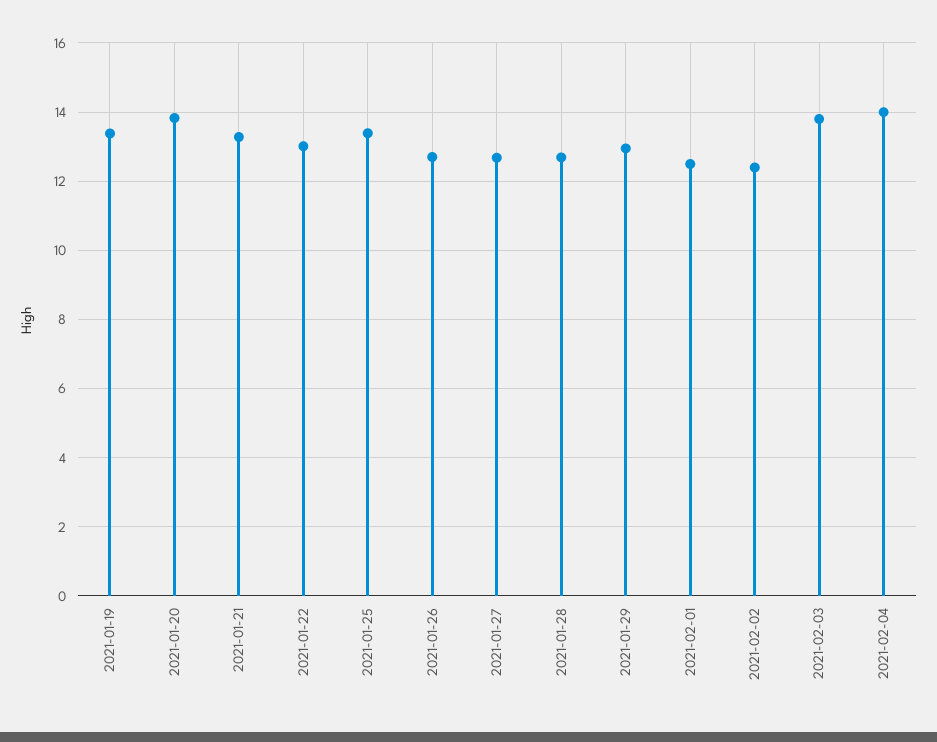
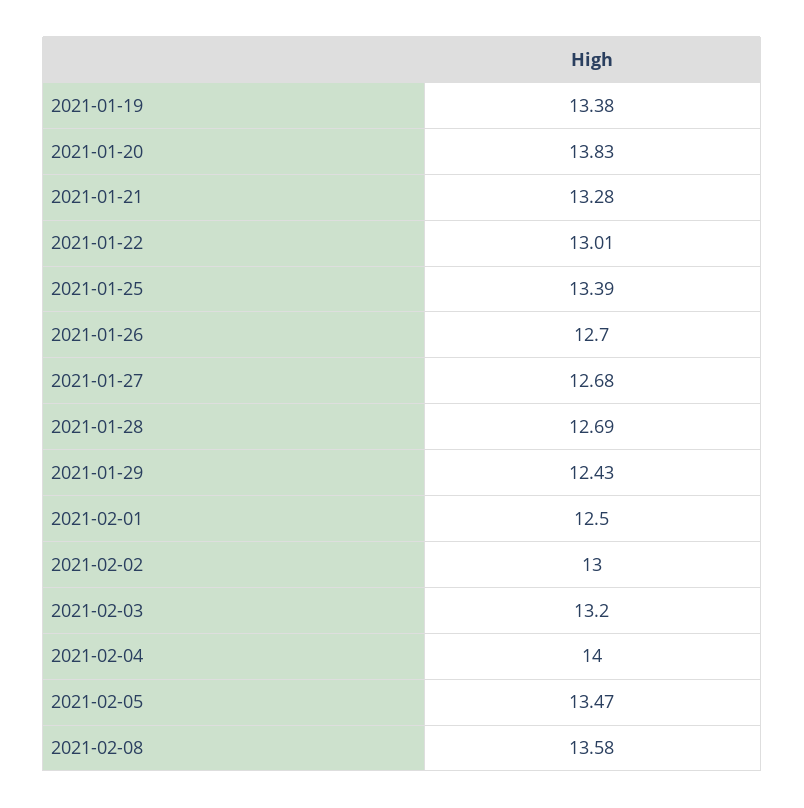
2021-01-29: 13 -> 12.43
2021-02-02: 12.4 -> 13
2021-02-03: 13.8 -> 13.2
2021-02-05: none -> 13.47
2021-02-08: none -> 13.58

